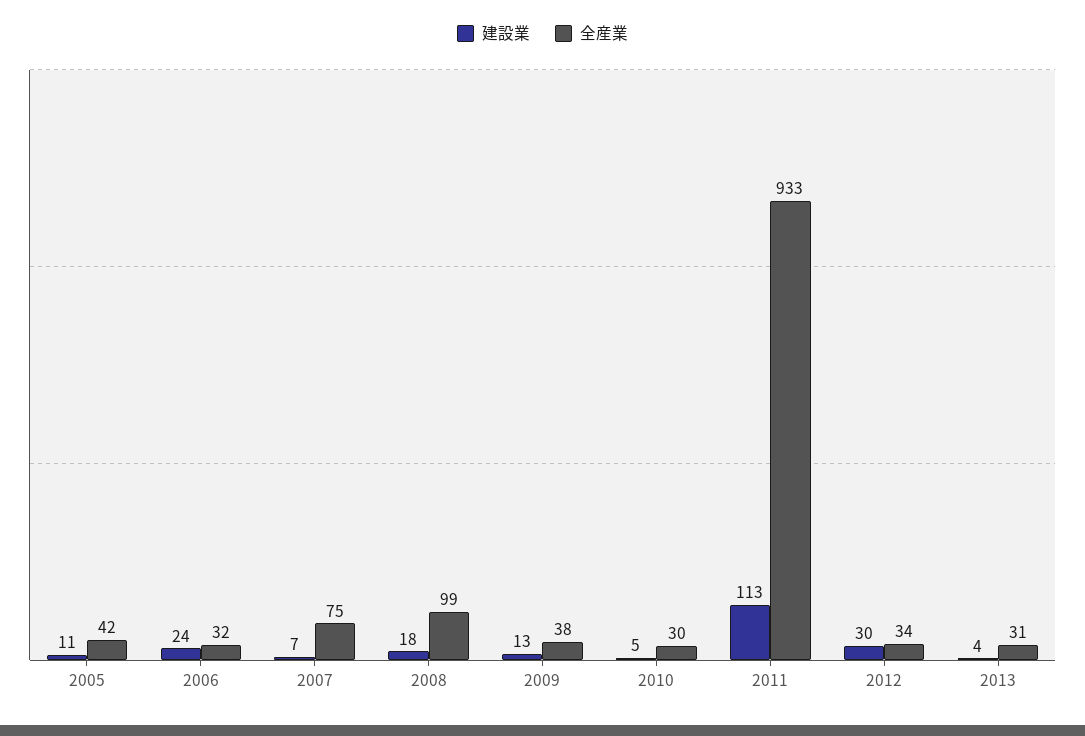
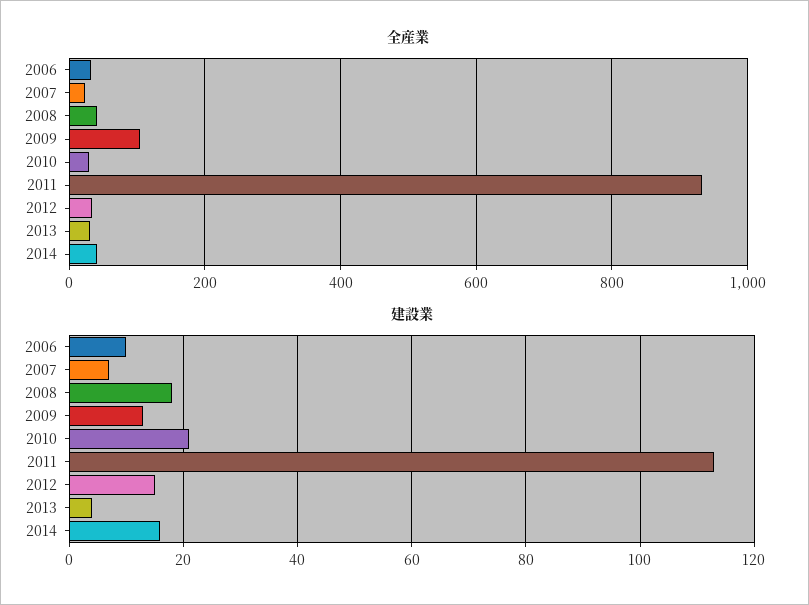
建設業, 2005: 11 -> none
全産業, 2005: 42 -> none
建設業, 2006: 24 -> 10
全産業, 2007: 75 -> 20
全産業, 2008: 99 -> 40
全産業, 2009: 38 -> 100
建設業, 2010: 5 -> 20
建設業, 2012: 30 -> 15
全産業, 2014: none -> 40
建設業, 2014: none -> 15

